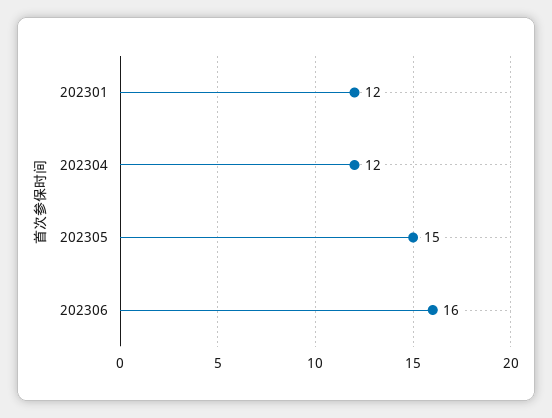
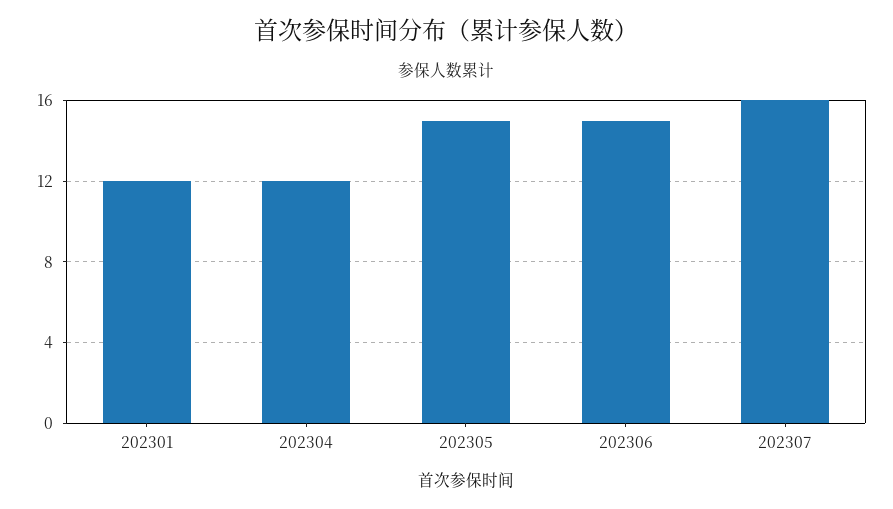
202306: 16 -> 15
202307: none -> 16

